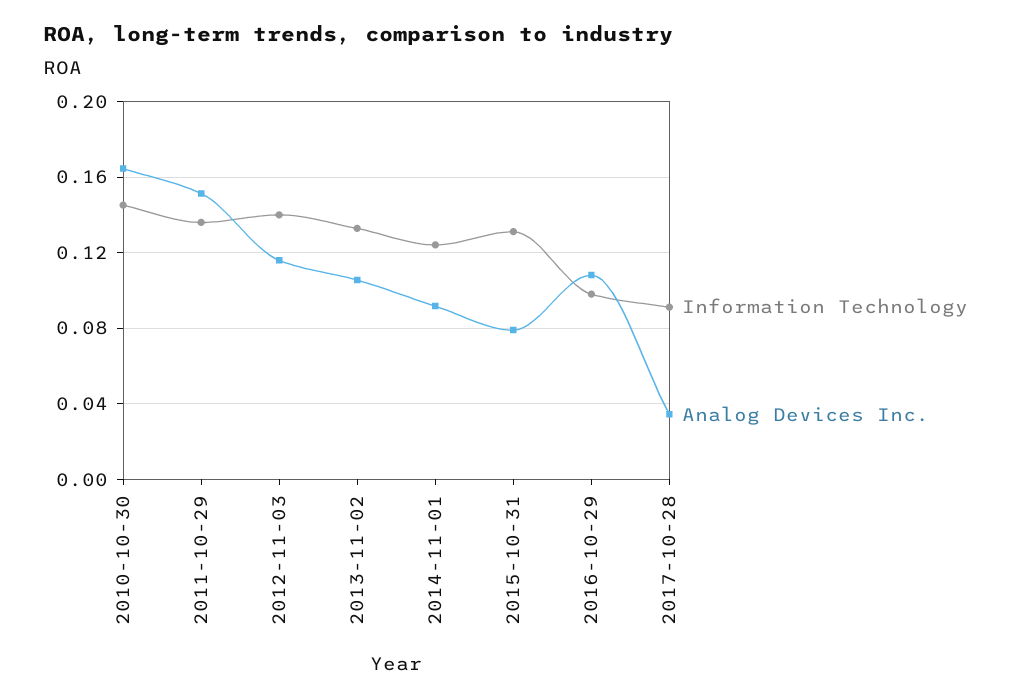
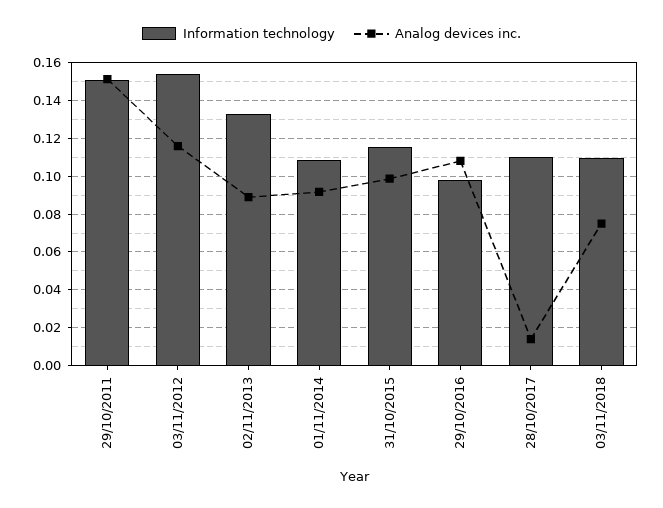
Information Technology, 2010-10-30: 0.145 -> none
Analog Devices Inc., 2010-10-30: 0.165 -> none
Information Technology, 2011-10-29: 0.135 -> 0.15
Information Technology, 2012-11-03: 0.14 -> 0.155
Analog Devices Inc., 2013-11-02: 0.105 -> 0.09
Information Technology, 2014-11-01: 0.125 -> 0.11
Information Technology, 2015-10-31: 0.13 -> 0.115
Analog Devices Inc., 2015-10-31: 0.08 -> 0.1
Information Technology, 2017-10-28: 0.09 -> 0.11
Analog Devices Inc., 2017-10-28: 0.035 -> 0.015
Information Technology, 03/11/2018: none -> 0.11
Analog Devices Inc., 03/11/2018: none -> 0.075

